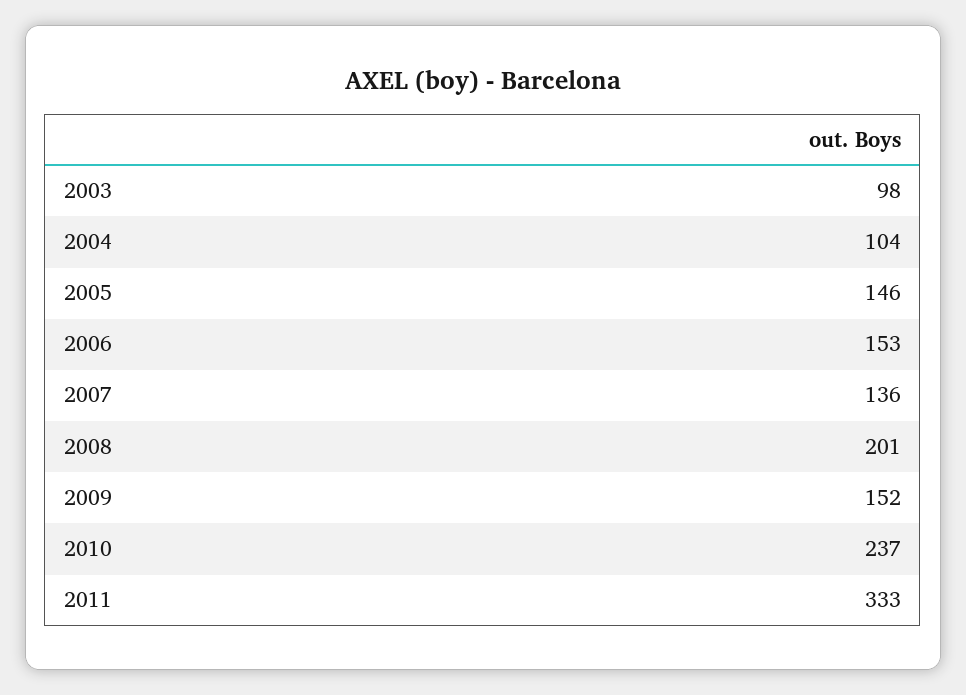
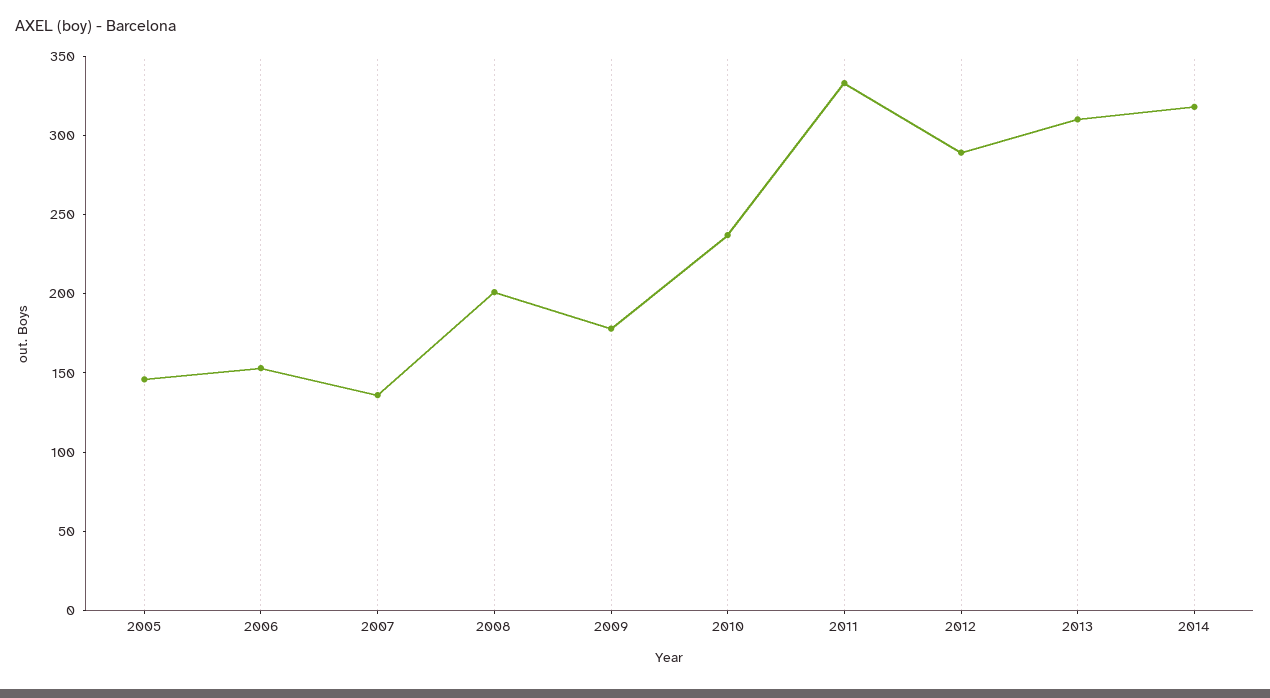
2003: 98 -> none
2004: 104 -> none
2009: 152 -> 180
2012: none -> 290
2013: none -> 310
2014: none -> 320

